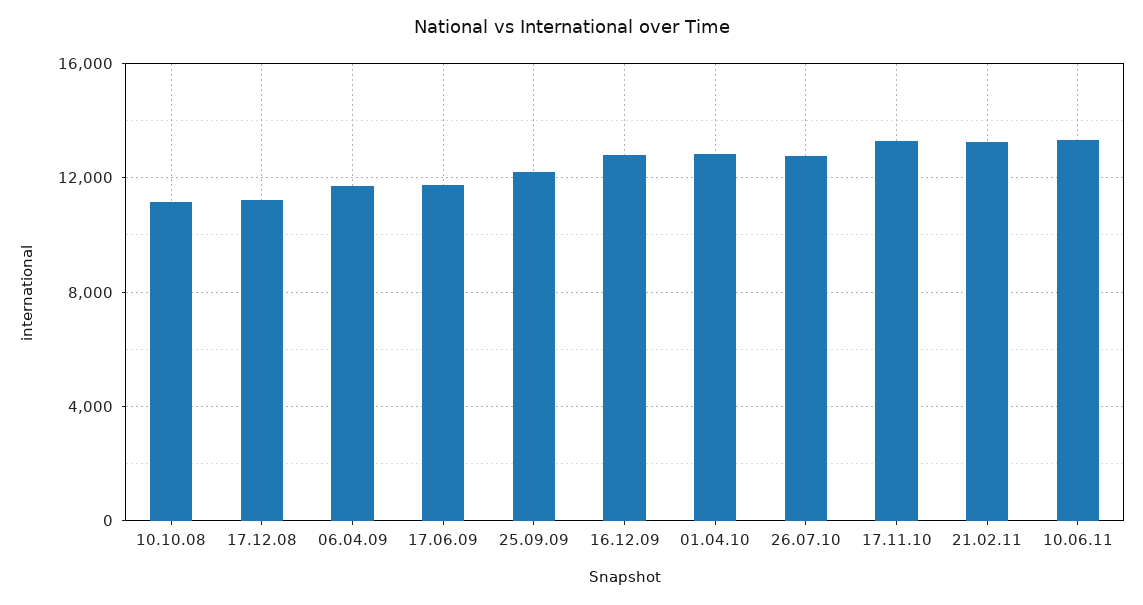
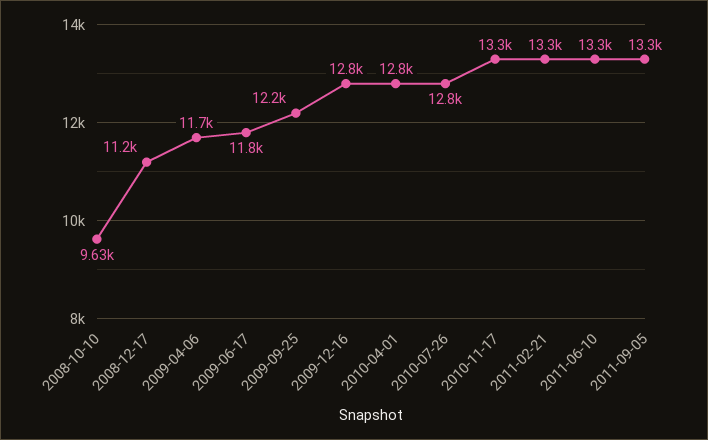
10.10.08: 11000 -> 9630
2011-09-05: none -> 13300

